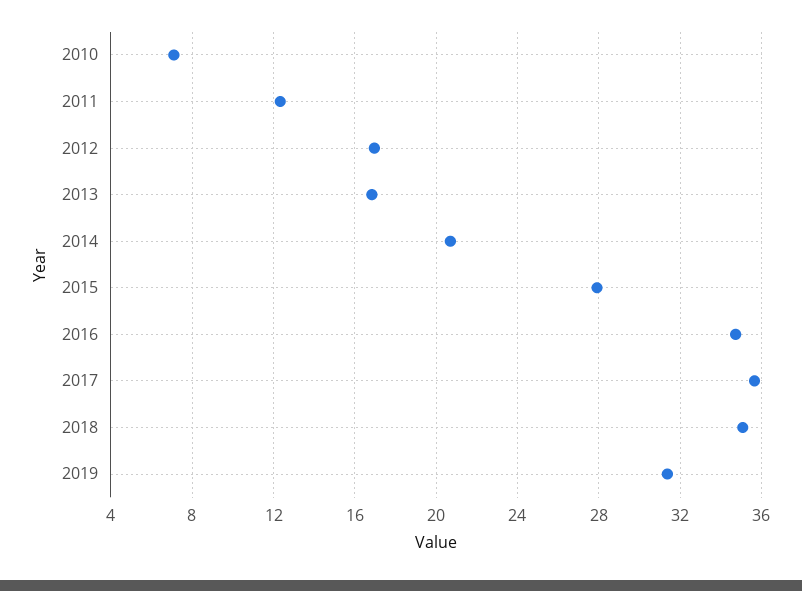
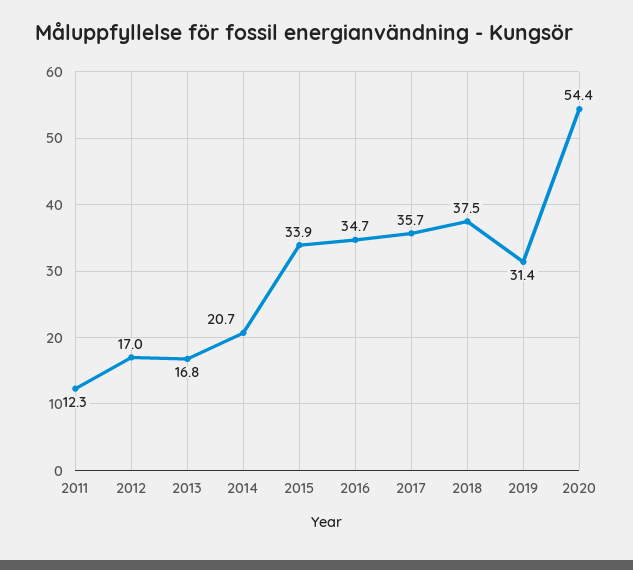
2010: 7 -> none
2015: 28 -> 33.9
2018: 35 -> 37.5
2020: none -> 54.4

